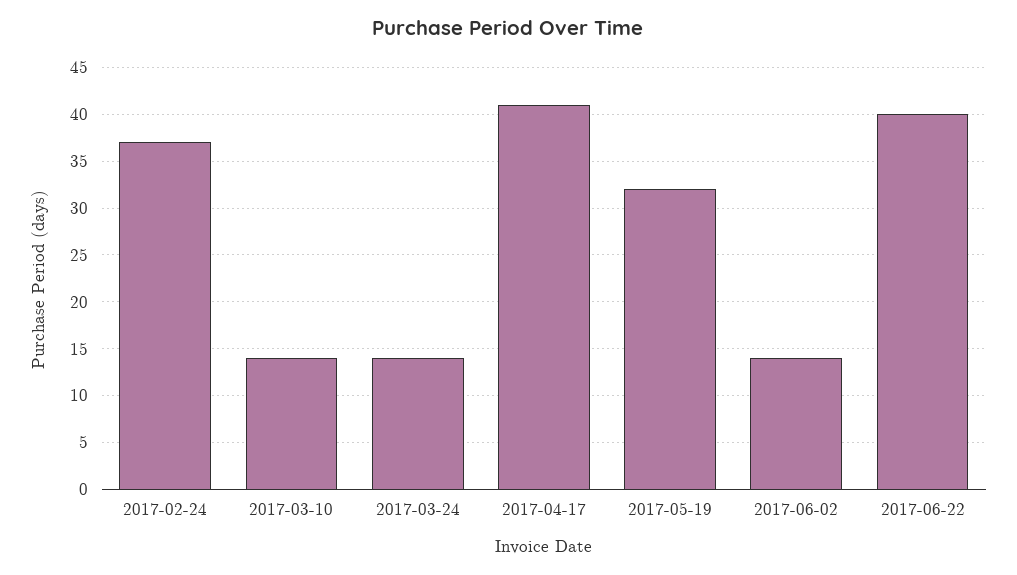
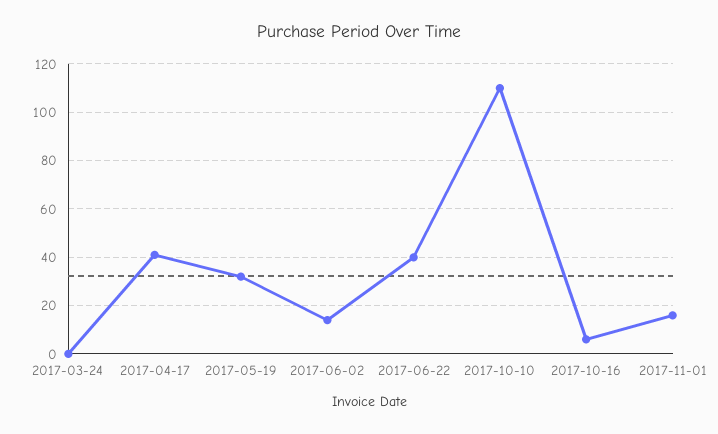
2017-02-24: 37 -> none
2017-03-10: 14 -> none
2017-03-24: 14 -> 0
2017-10-10: none -> 110
2017-10-16: none -> 5
2017-11-01: none -> 15

